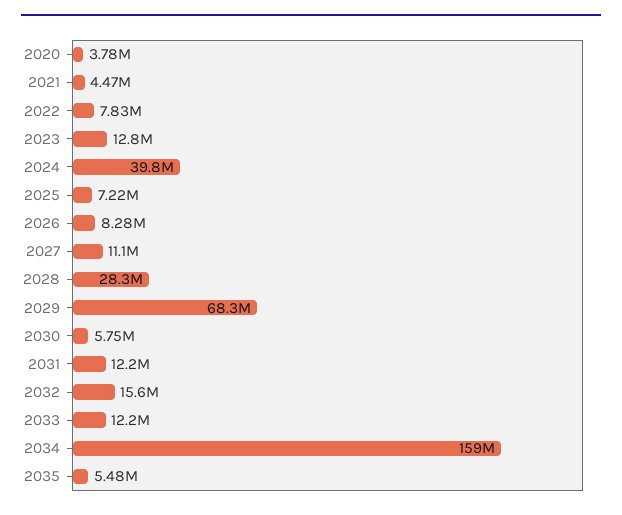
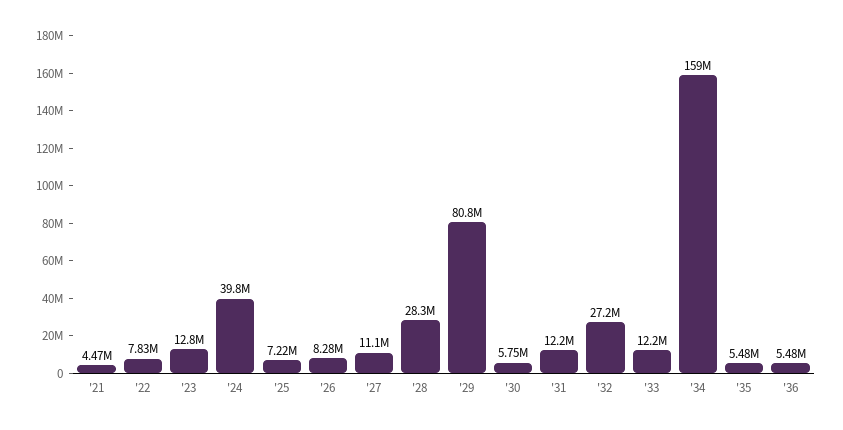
2020: 3780000 -> none
2029: 68300000 -> 80800000
2032: 15600000 -> 27200000
'36: none -> 5480000

